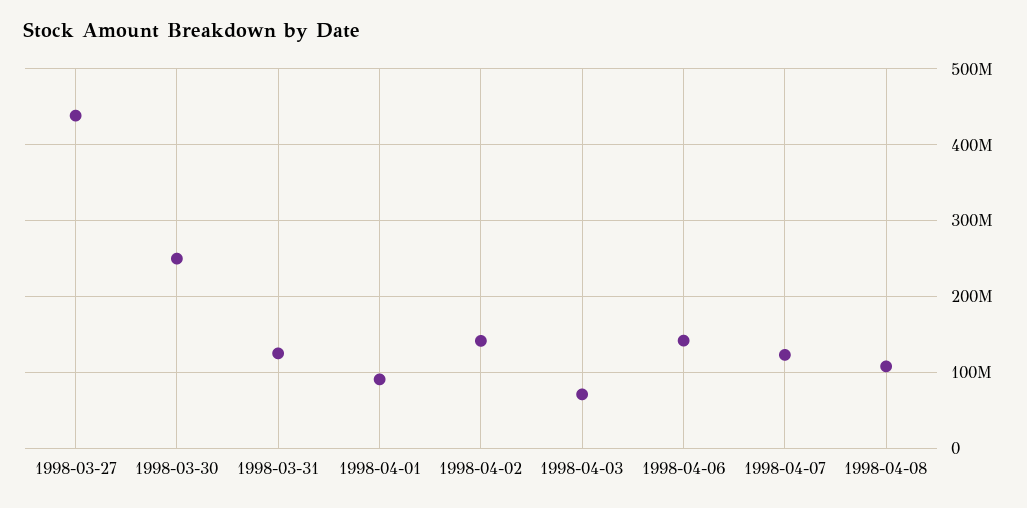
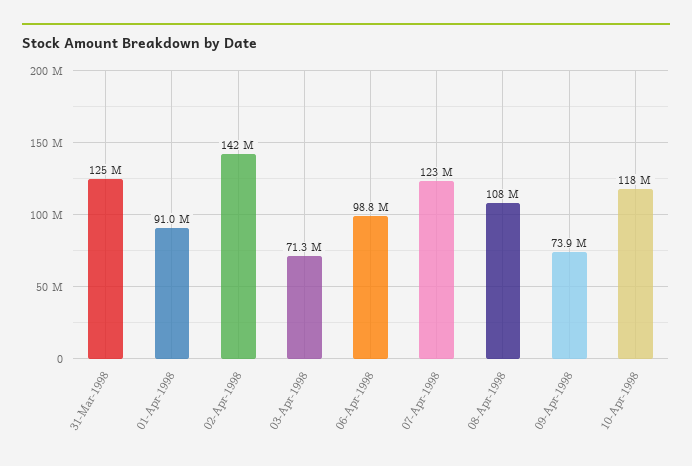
1998-03-27: 440000000 -> none
1998-03-30: 250000000 -> none
1998-04-06: 140000000 -> 98800000
09-Apr-1998: none -> 73900000
10-Apr-1998: none -> 118000000

